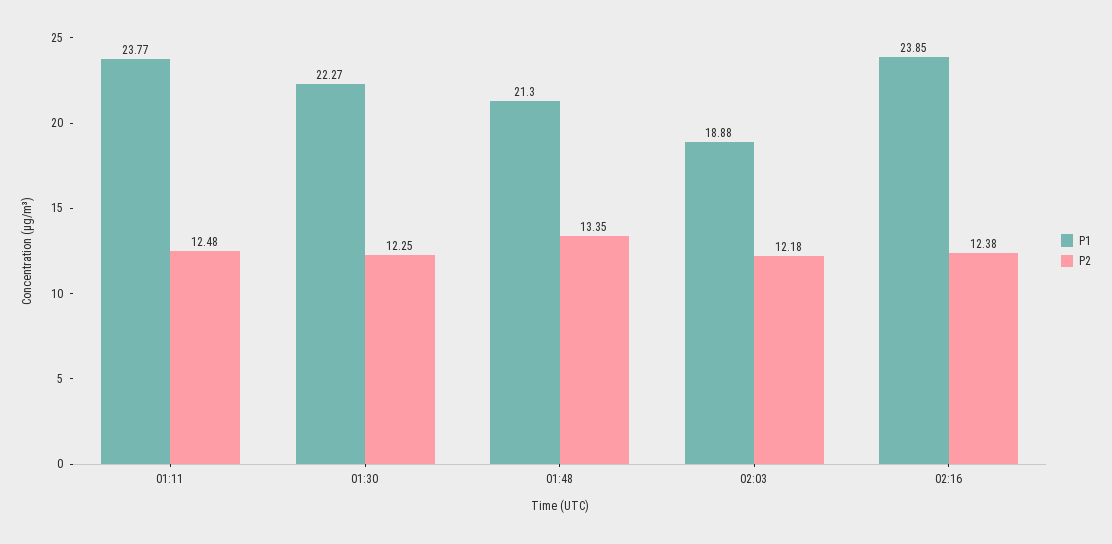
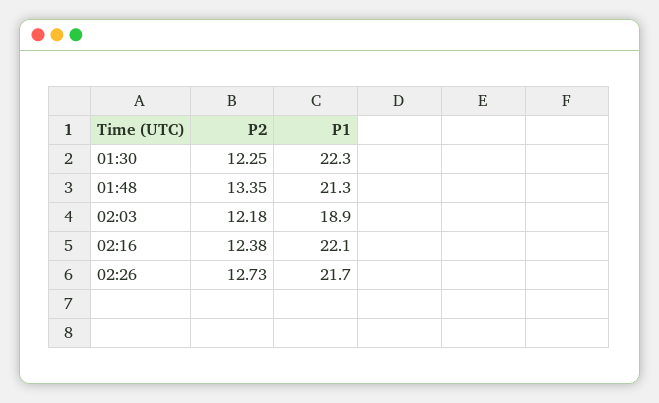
P1, 01:11: 23.77 -> none
P2, 01:11: 12.48 -> none
P1, 02:16: 23.85 -> 22.1
P2, 02:26: none -> 12.73
P1, 02:26: none -> 21.7

